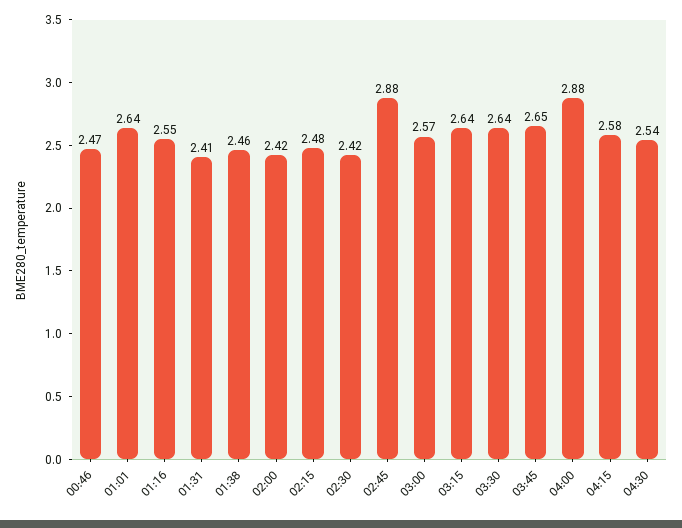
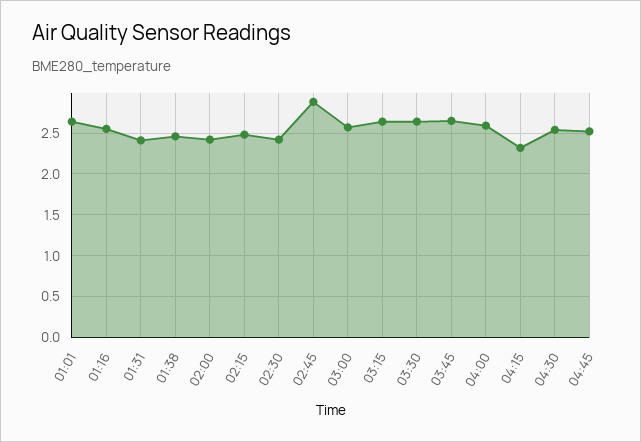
00:46: 2.47 -> none
04:00: 2.88 -> 2.6
04:15: 2.58 -> 2.3
04:45: none -> 2.5

